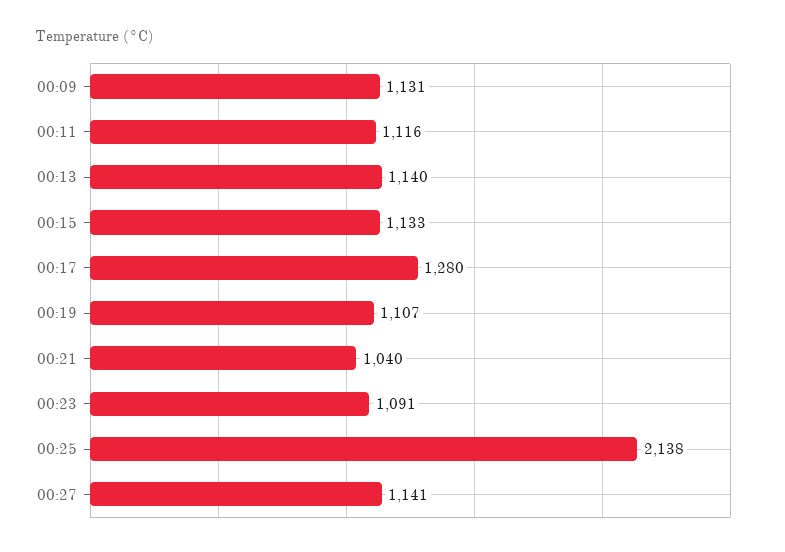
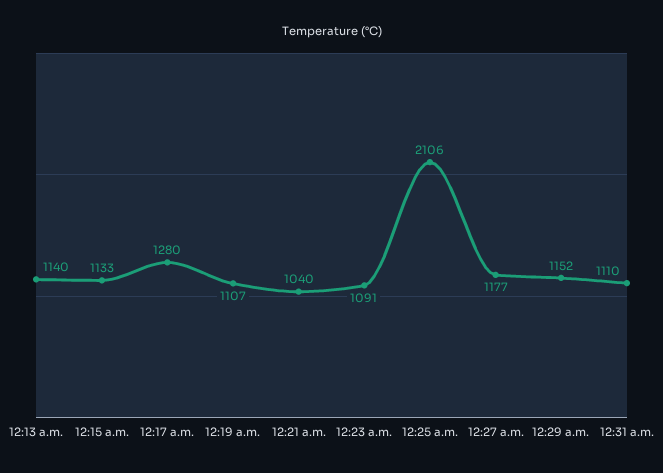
00:09: 1131 -> none
00:11: 1116 -> none
00:25: 2138 -> 2106
00:27: 1141 -> 1177
12:29 a.m.: none -> 1152
12:31 a.m.: none -> 1110

